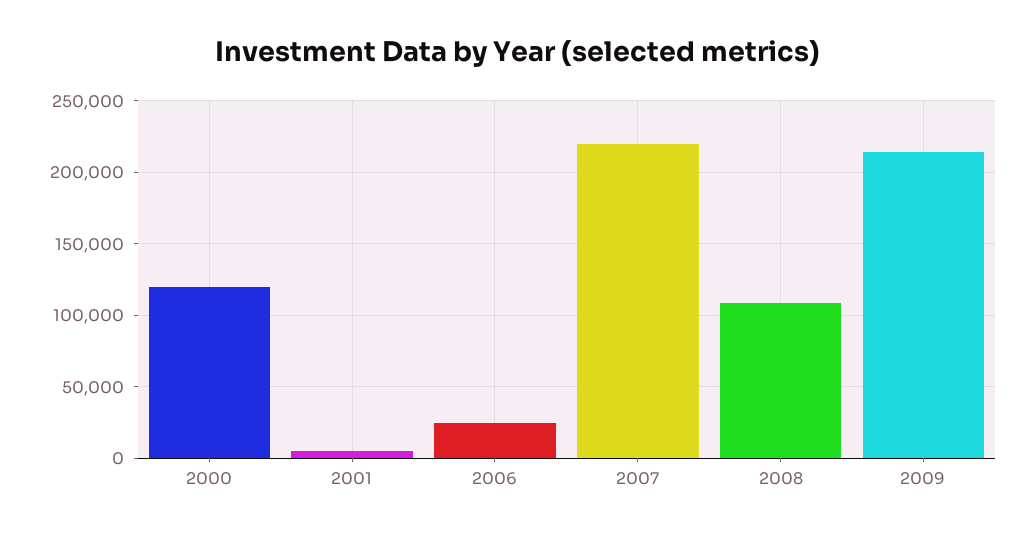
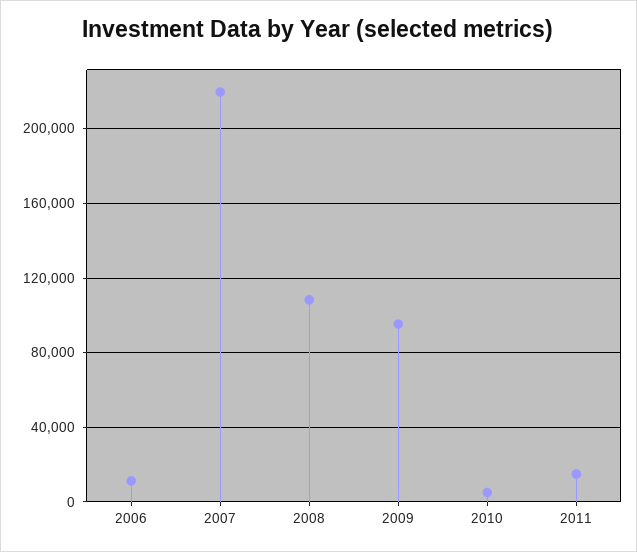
2000: 120000 -> none
2001: 5000 -> none
2006: 25000 -> 10000
2009: 215000 -> 95000
2010: none -> 5000
2011: none -> 15000

